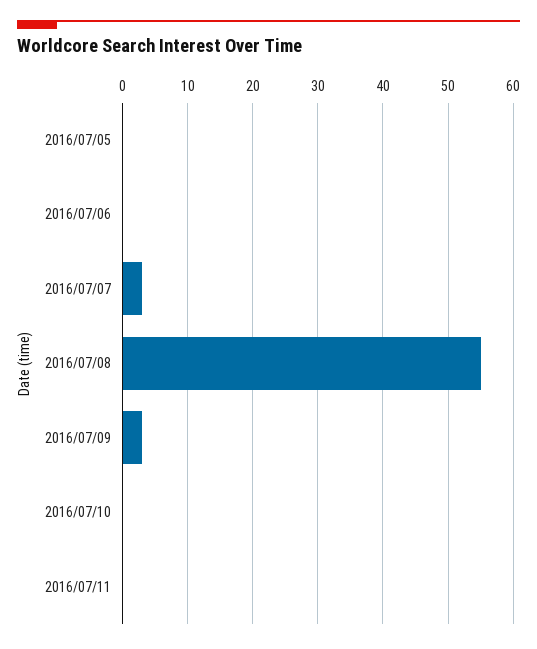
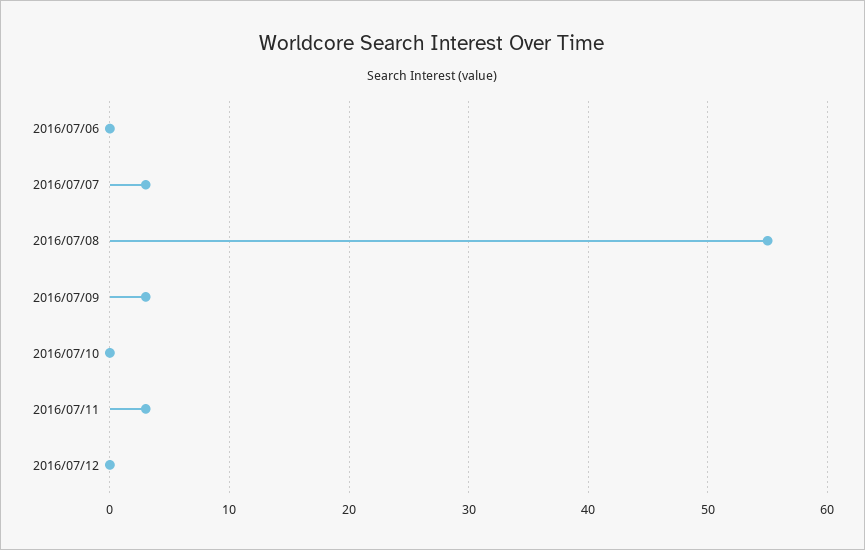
2016/07/05: 0 -> none
2016/07/11: 0 -> 3
2016/07/12: none -> 0

